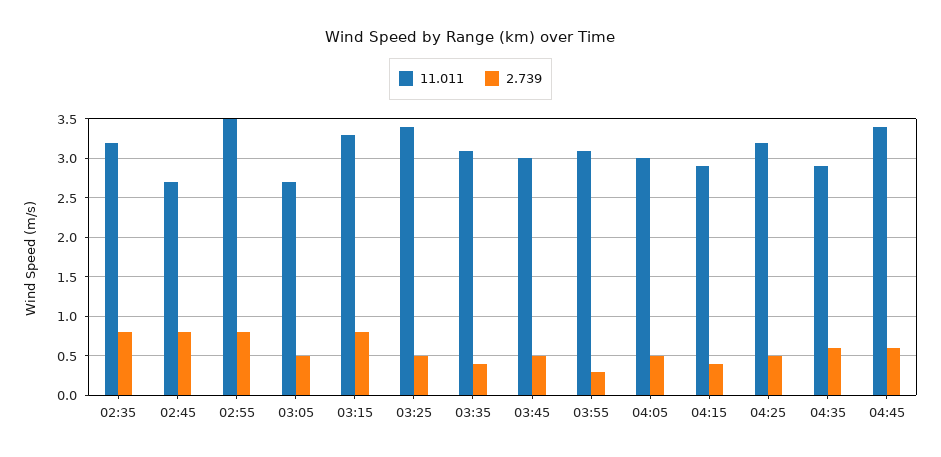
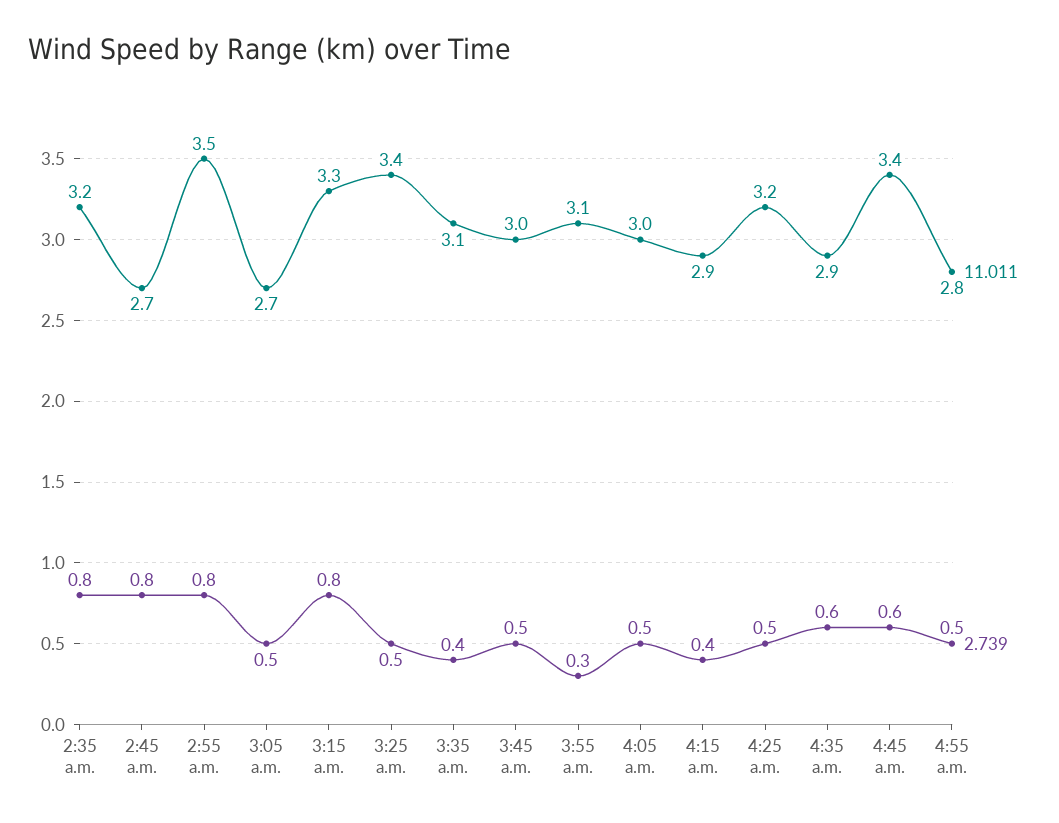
11.011, 4:55 a.m.: none -> 2.8
2.739, 4:55 a.m.: none -> 0.5

